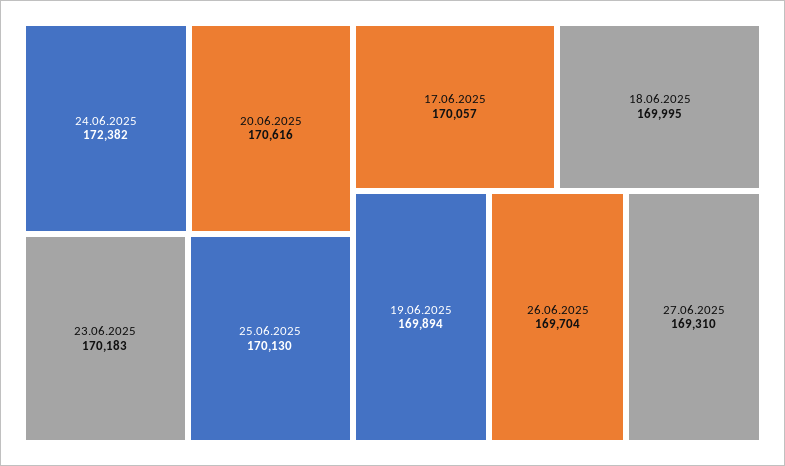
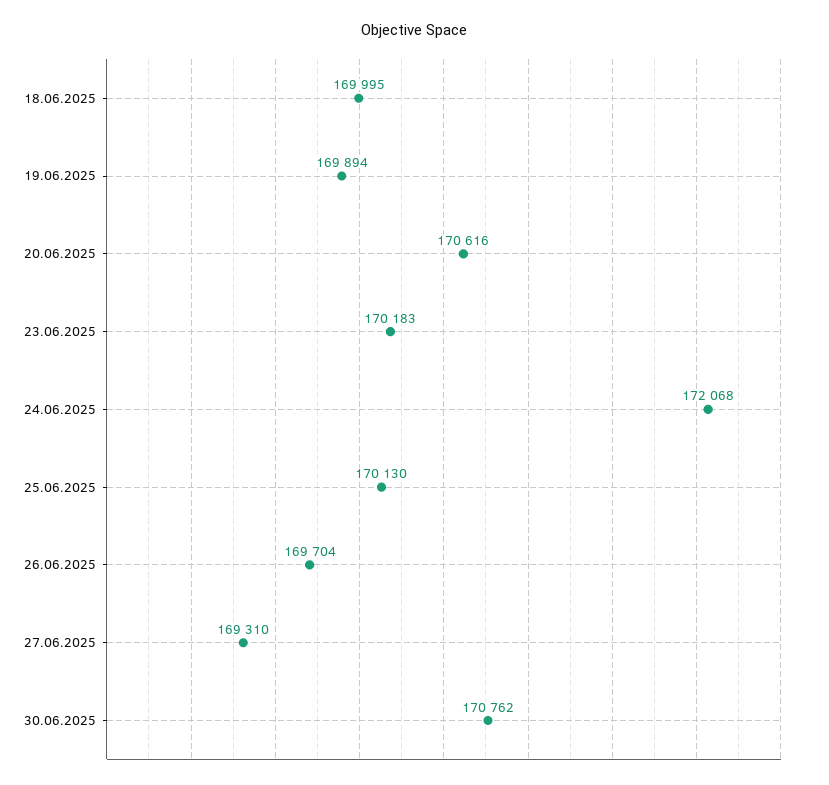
24.06.2025: 172382 -> 172068
17.06.2025: 170057 -> none
30.06.2025: none -> 170762

